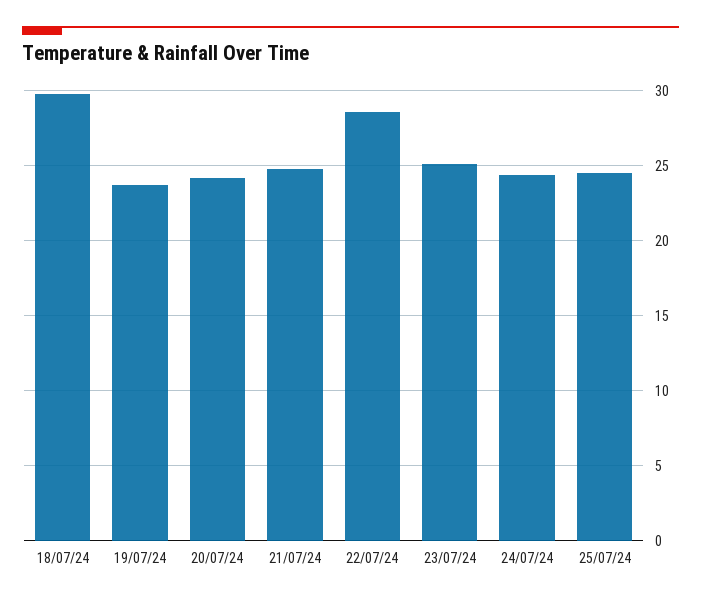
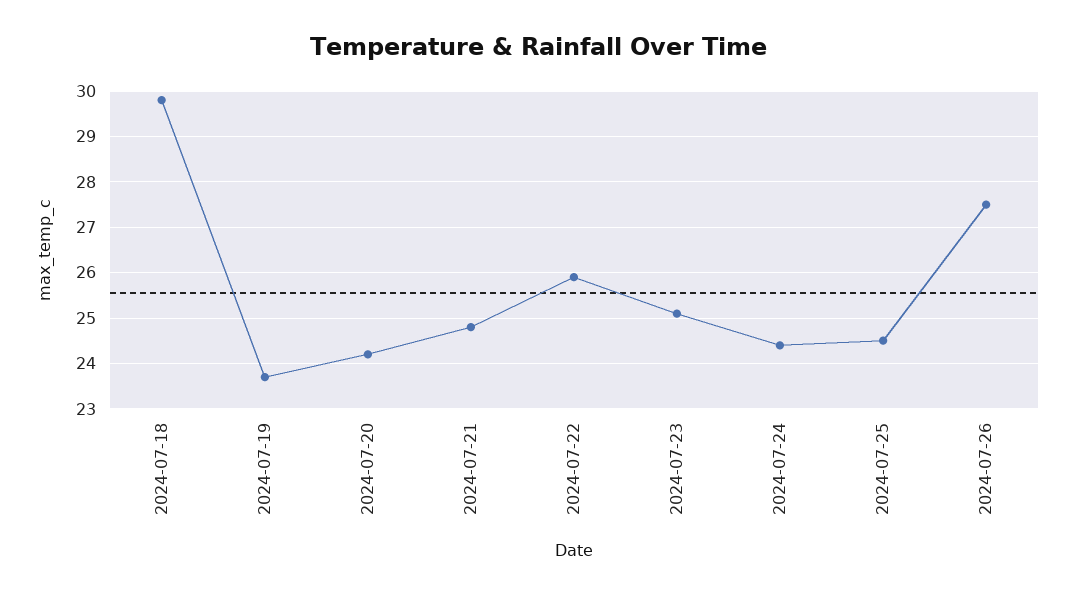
22/07/24: 28.5 -> 26
2024-07-26: none -> 27.5

